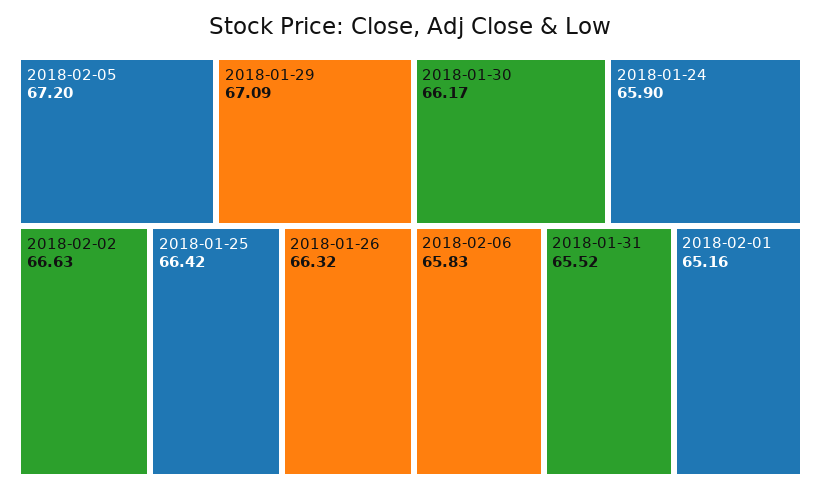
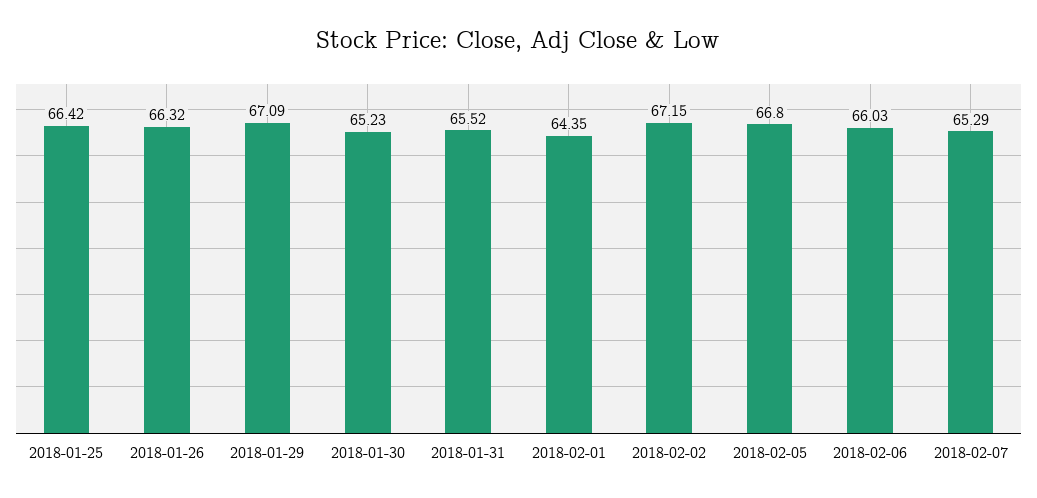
2018-02-05: 67.2 -> 66.8
2018-02-02: 66.63 -> 67.15
2018-01-30: 66.17 -> 65.23
2018-01-24: 65.9 -> none
2018-02-06: 65.83 -> 66.03
2018-02-01: 65.16 -> 64.35
2018-02-07: none -> 65.29

